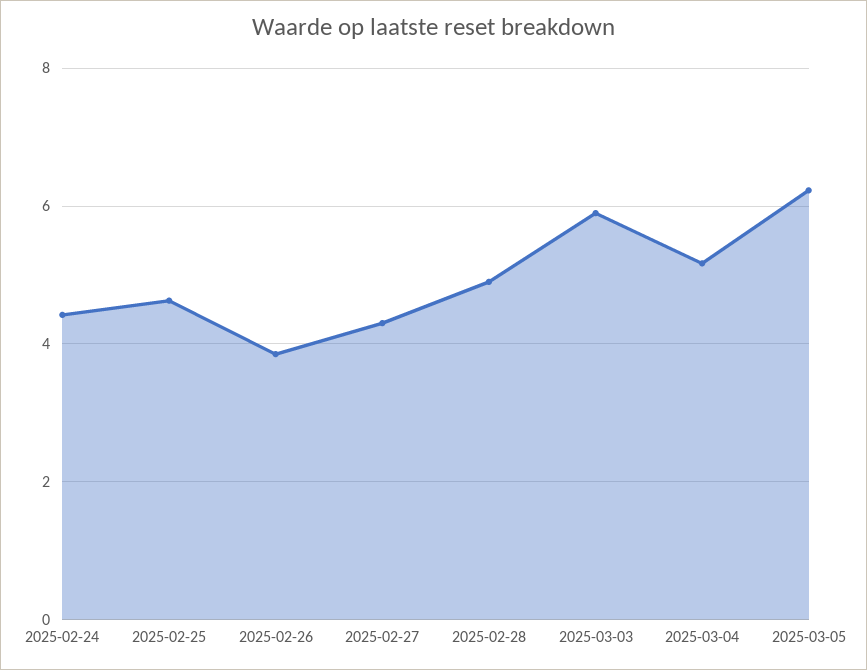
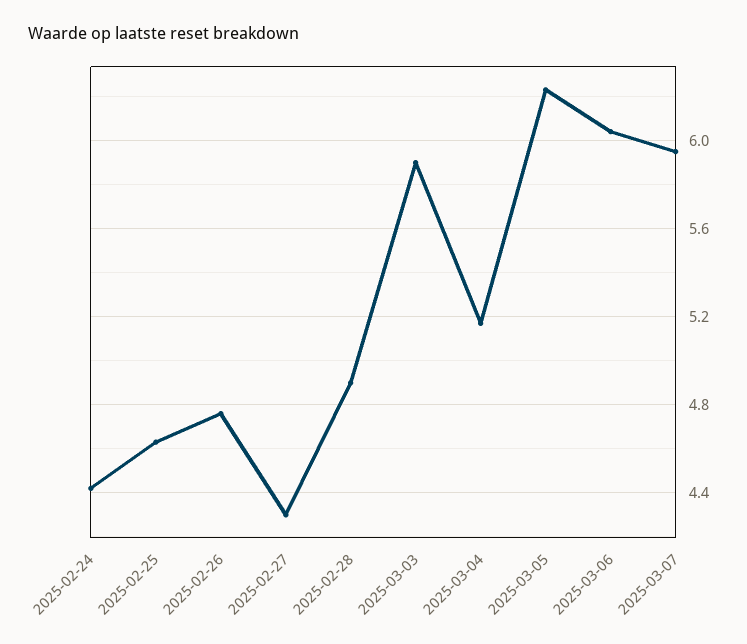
2025-02-26: 3.8 -> 4.75
2025-03-06: none -> 6.05
2025-03-07: none -> 5.95

